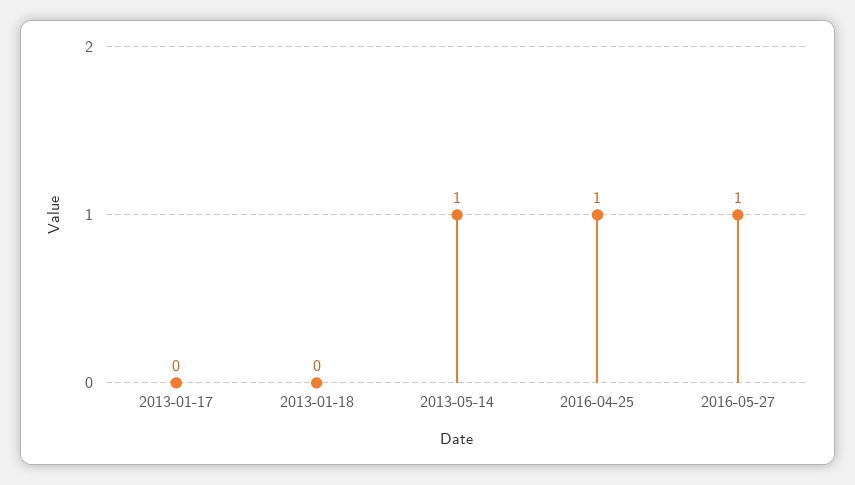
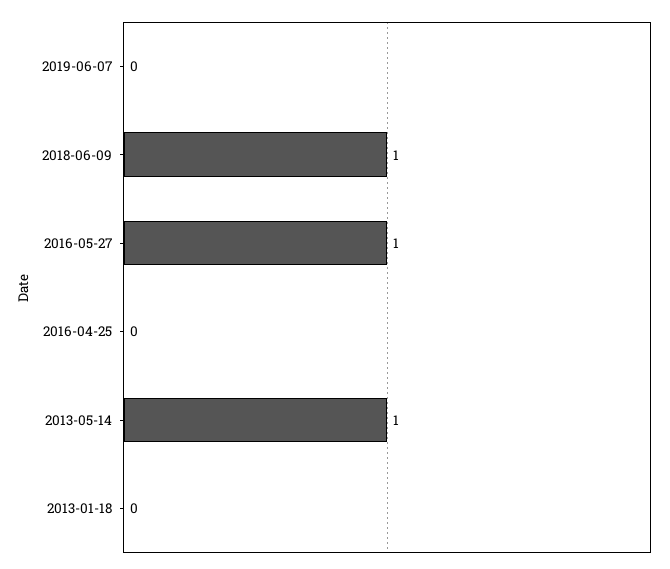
2013-01-17: 0 -> none
2016-04-25: 1 -> 0
2019-06-07: none -> 0
2018-06-09: none -> 1

